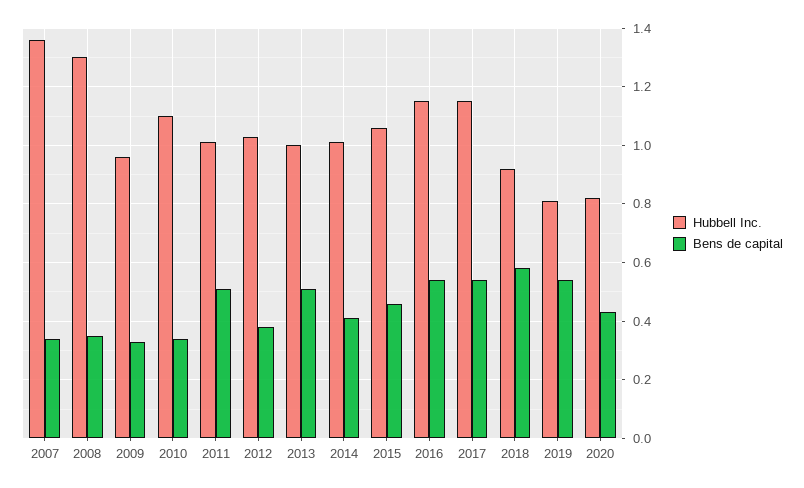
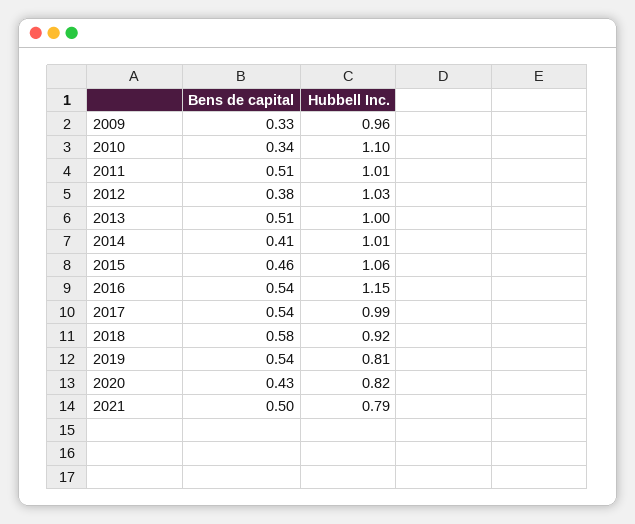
Hubbell Inc., 2007: 1.35 -> none
Bens de capital, 2007: 0.35 -> none
Hubbell Inc., 2008: 1.3 -> none
Bens de capital, 2008: 0.35 -> none
Hubbell Inc., 2017: 1.15 -> 0.99
Bens de capital, 2021: none -> 0.5
Hubbell Inc., 2021: none -> 0.79

